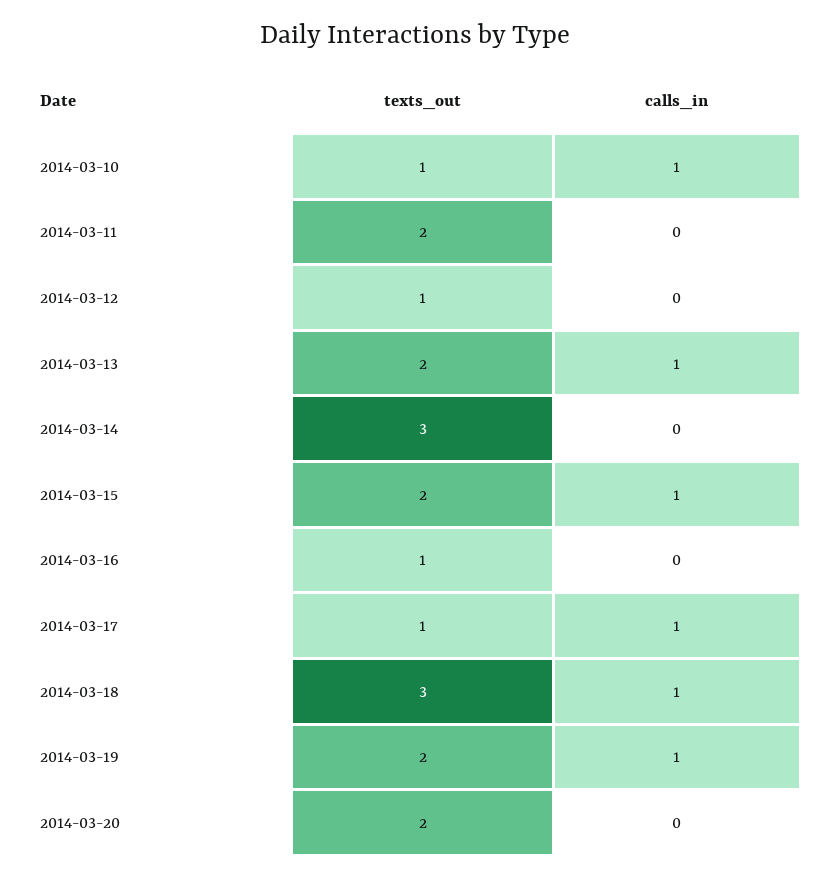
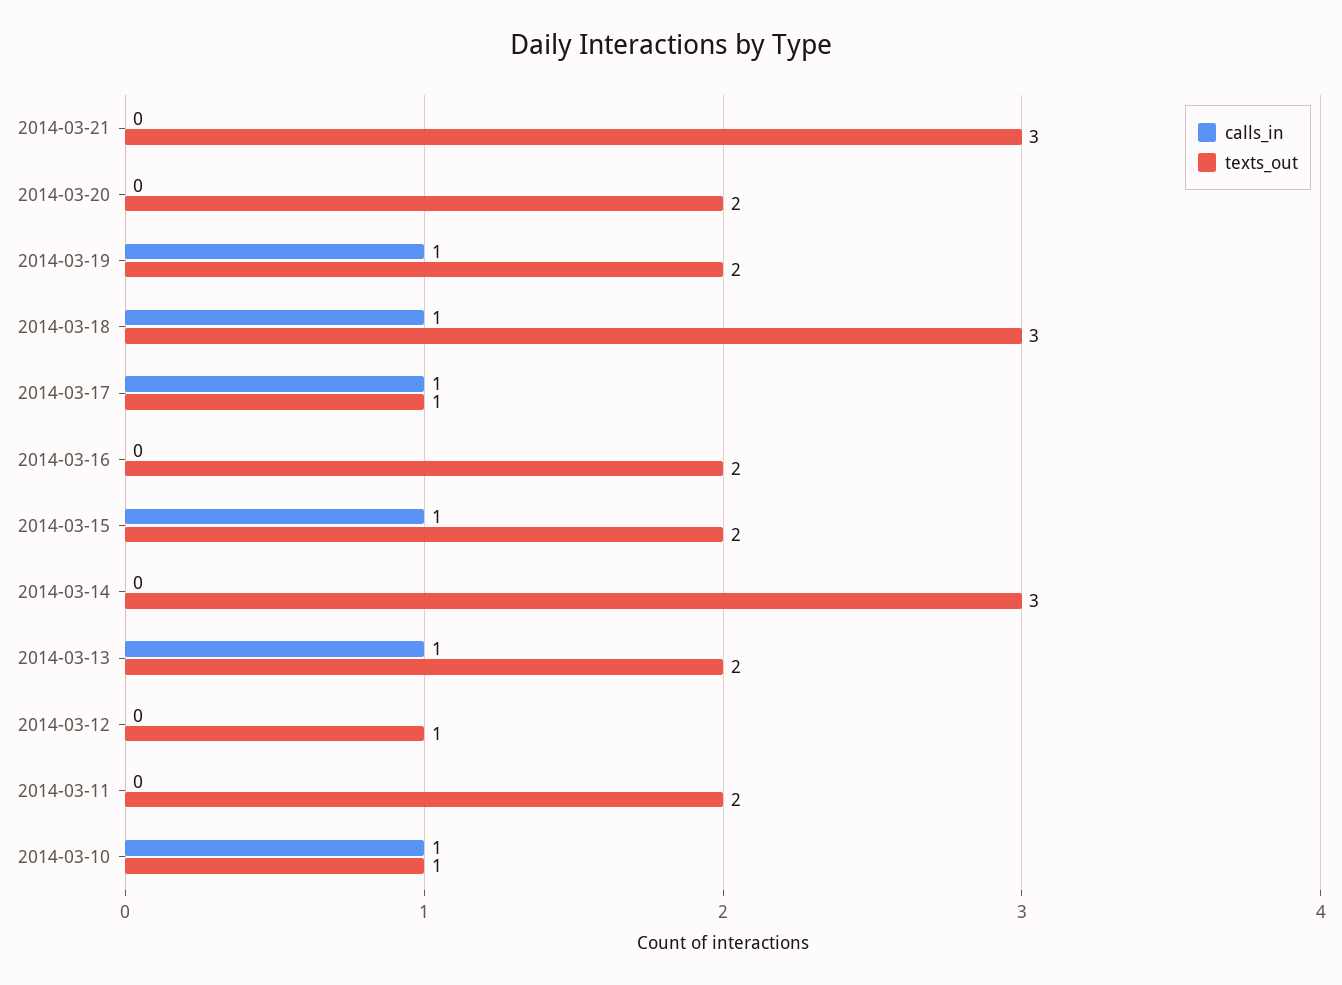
texts_out, 2014-03-16: 1 -> 2
calls_in, 2014-03-21: none -> 0
texts_out, 2014-03-21: none -> 3

